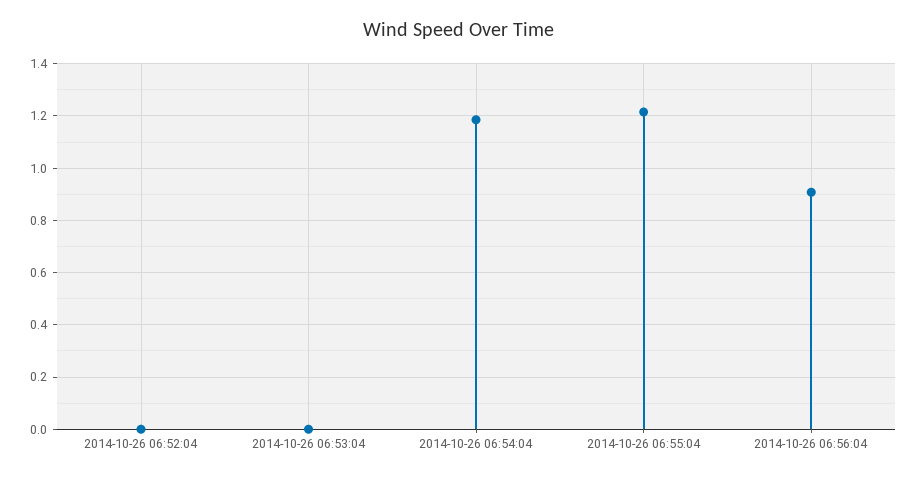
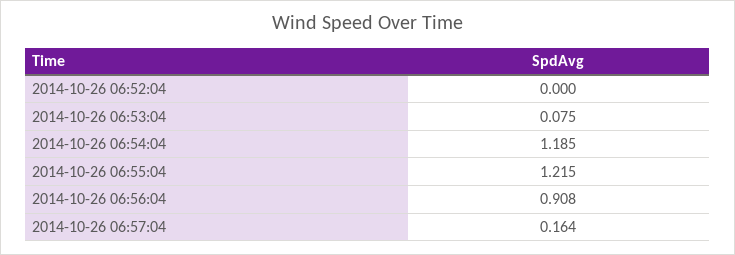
2014-10-26 06:53:04: 0 -> 0.075
2014-10-26 06:57:04: none -> 0.164

